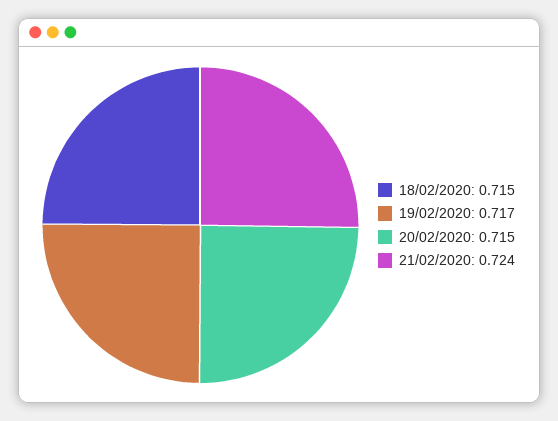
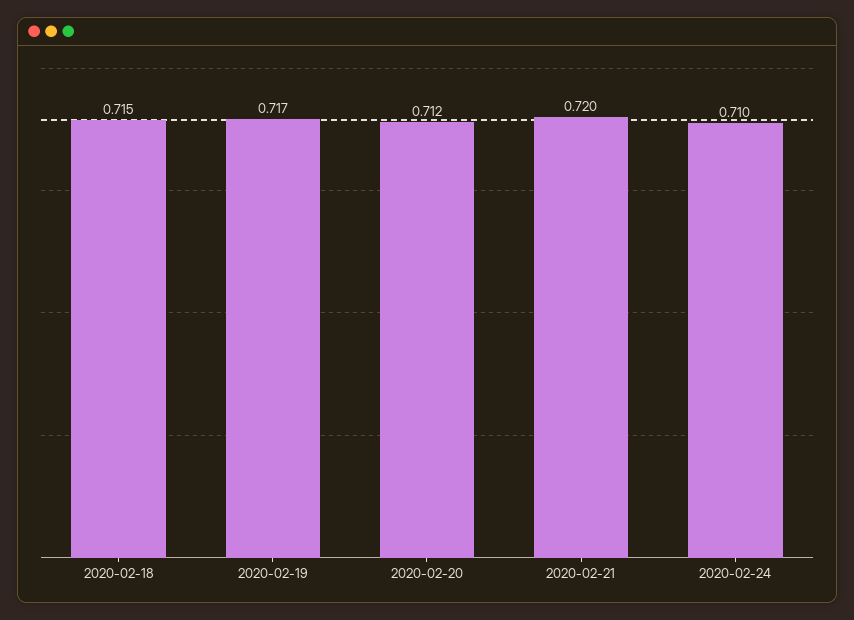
20/02/2020: 0.715 -> 0.712
21/02/2020: 0.724 -> 0.72
2020-02-24: none -> 0.71

